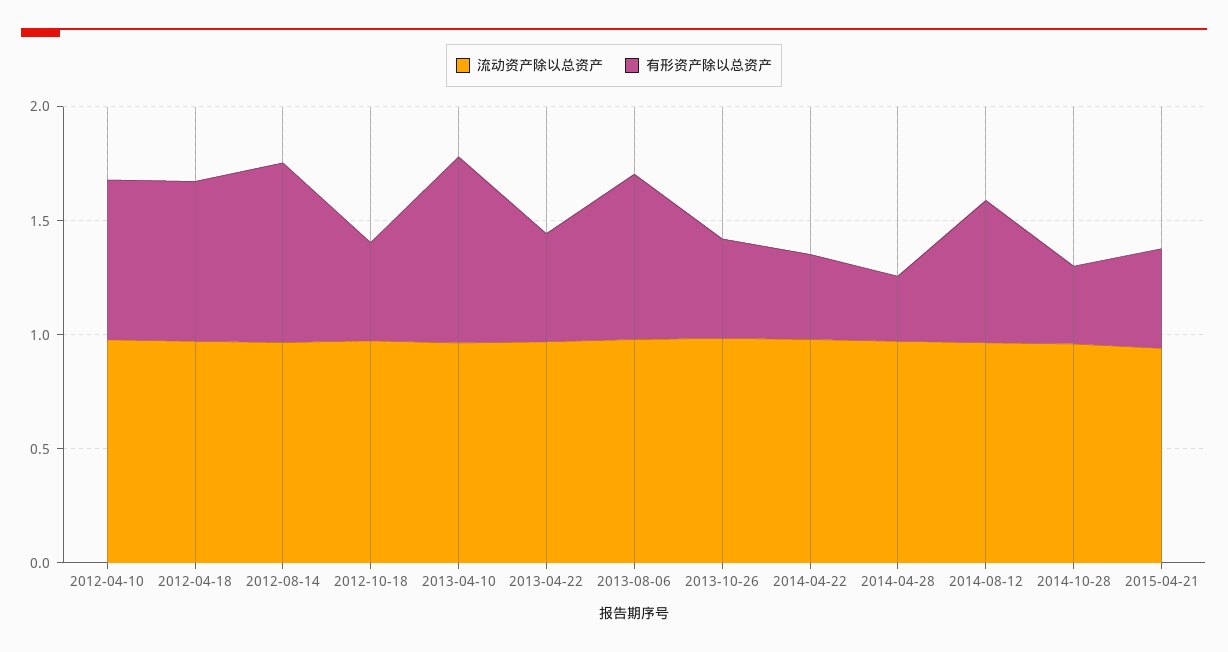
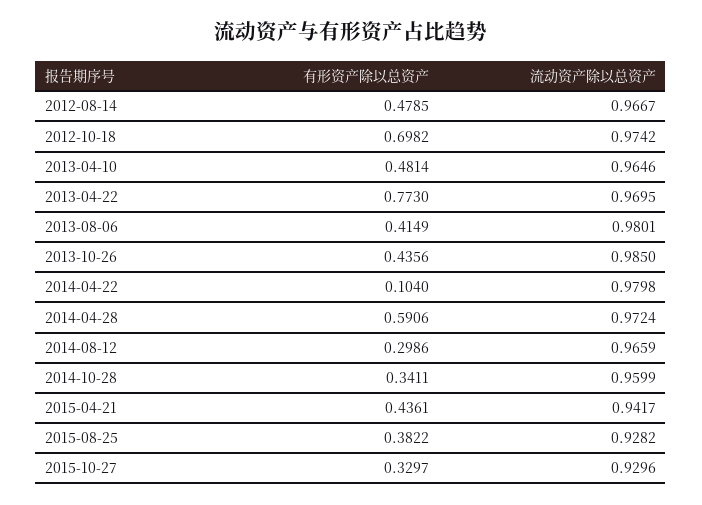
流动资产除以总资产, 2012-04-10: 1 -> none
有形资产除以总资产, 2012-04-10: 0.7 -> none
流动资产除以总资产, 2012-04-18: 1 -> none
有形资产除以总资产, 2012-04-18: 0.7 -> none
有形资产除以总资产, 2012-08-14: 0.8 -> 0.4785
有形资产除以总资产, 2012-10-18: 0.4 -> 0.6982
有形资产除以总资产, 2013-04-10: 0.8 -> 0.4814
有形资产除以总资产, 2013-04-22: 0.5 -> 0.773
有形资产除以总资产, 2013-08-06: 0.7 -> 0.4149
有形资产除以总资产, 2014-04-22: 0.4 -> 0.104
有形资产除以总资产, 2014-04-28: 0.3 -> 0.5906
有形资产除以总资产, 2014-08-12: 0.6 -> 0.2986
有形资产除以总资产, 2015-08-25: none -> 0.3822
流动资产除以总资产, 2015-08-25: none -> 0.9282
有形资产除以总资产, 2015-10-27: none -> 0.3297
流动资产除以总资产, 2015-10-27: none -> 0.9296

